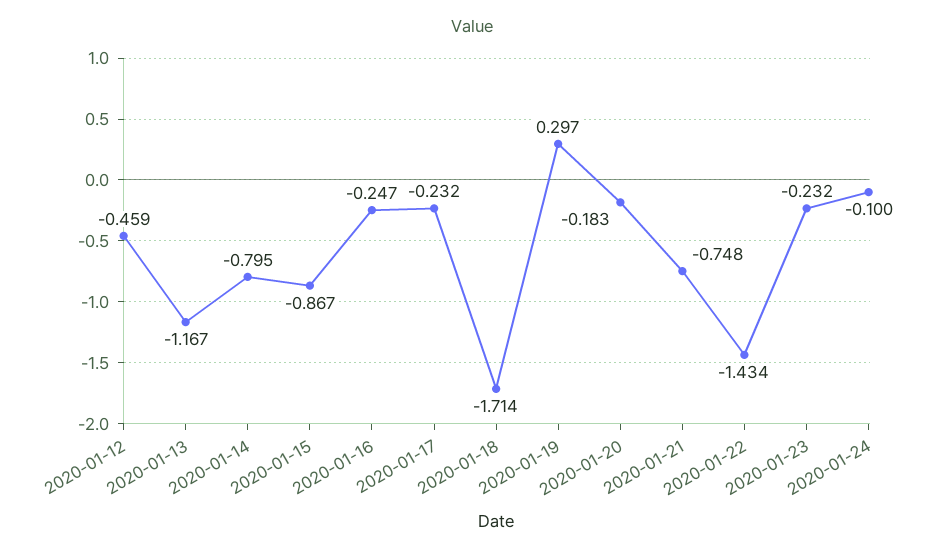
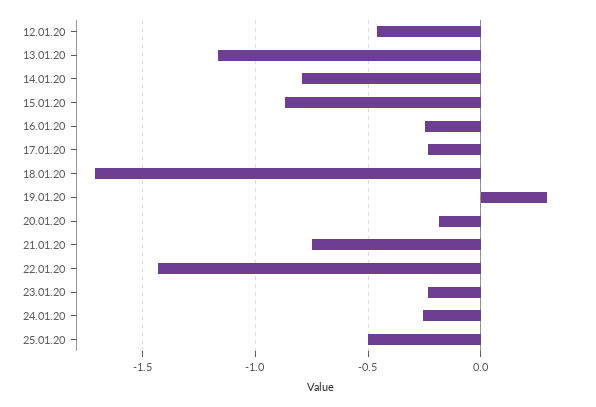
2020-01-24: -0.1 -> -0.25
25.01.20: none -> -0.5

